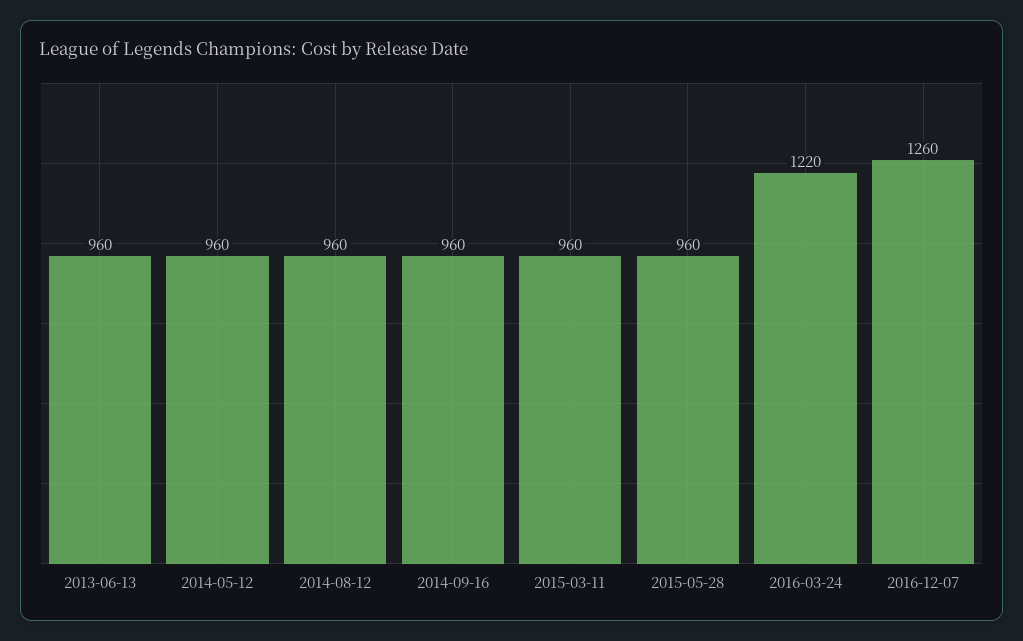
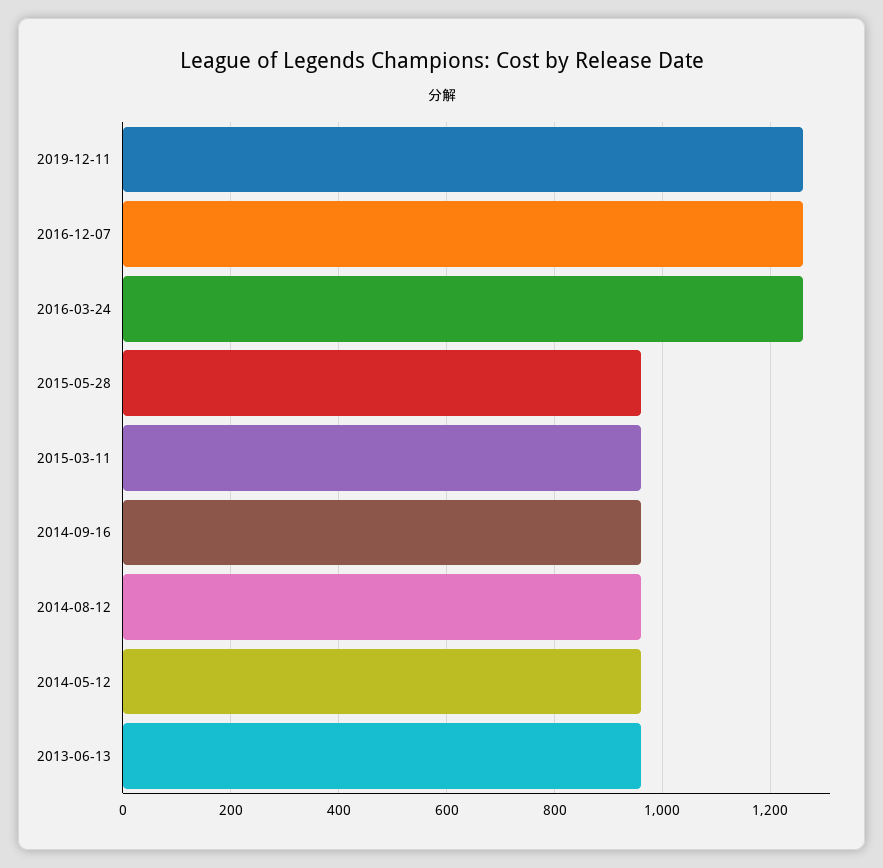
2016-03-24: 1220 -> 1260
2019-12-11: none -> 1260

